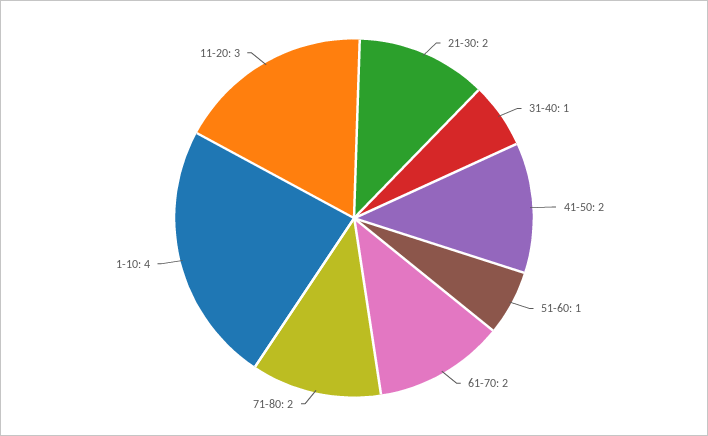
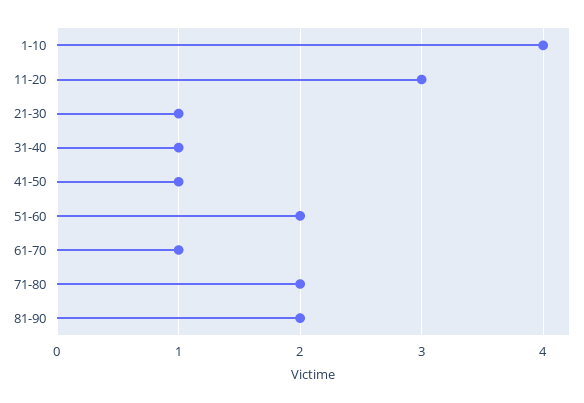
21-30: 2 -> 1
41-50: 2 -> 1
51-60: 1 -> 2
61-70: 2 -> 1
81-90: none -> 2

